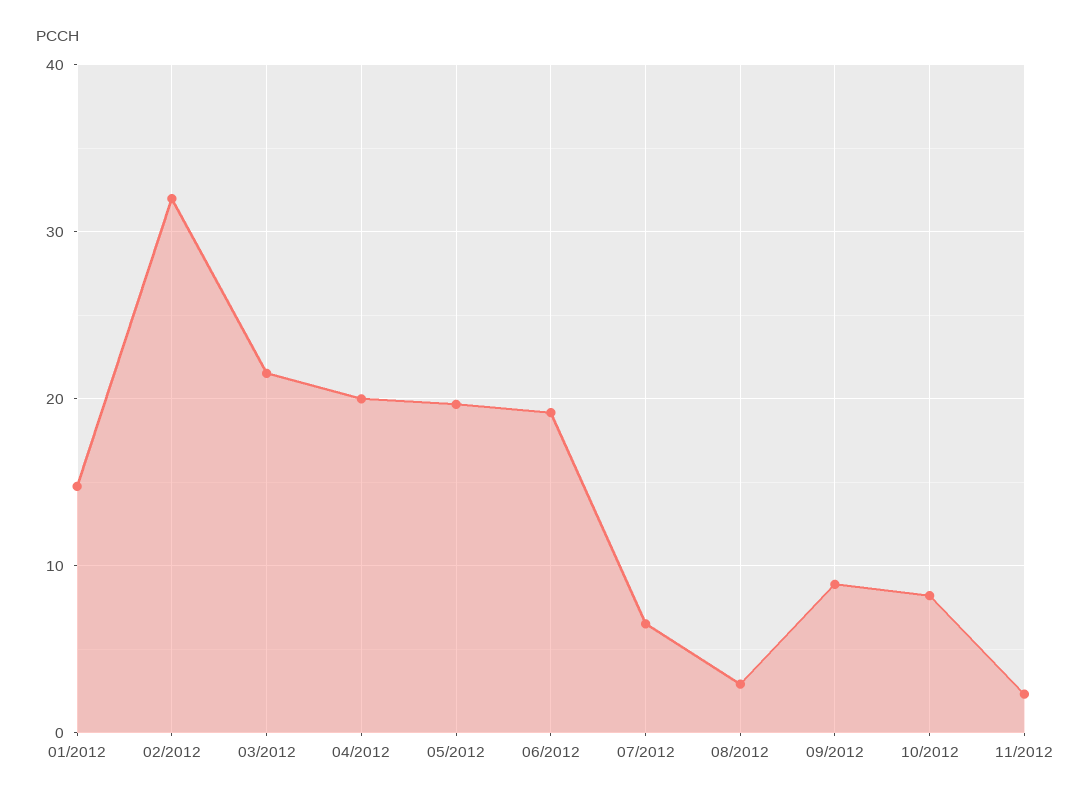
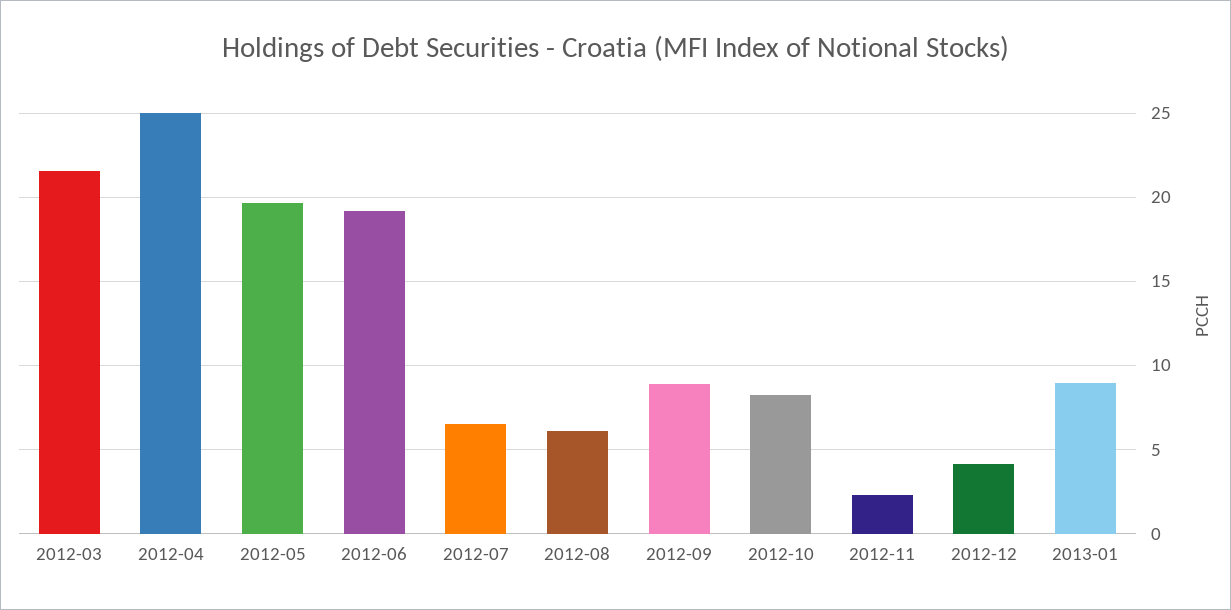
01/2012: 15 -> none
02/2012: 32 -> none
04/2012: 20 -> 25
08/2012: 3 -> 6
2012-12: none -> 4
2013-01: none -> 9

